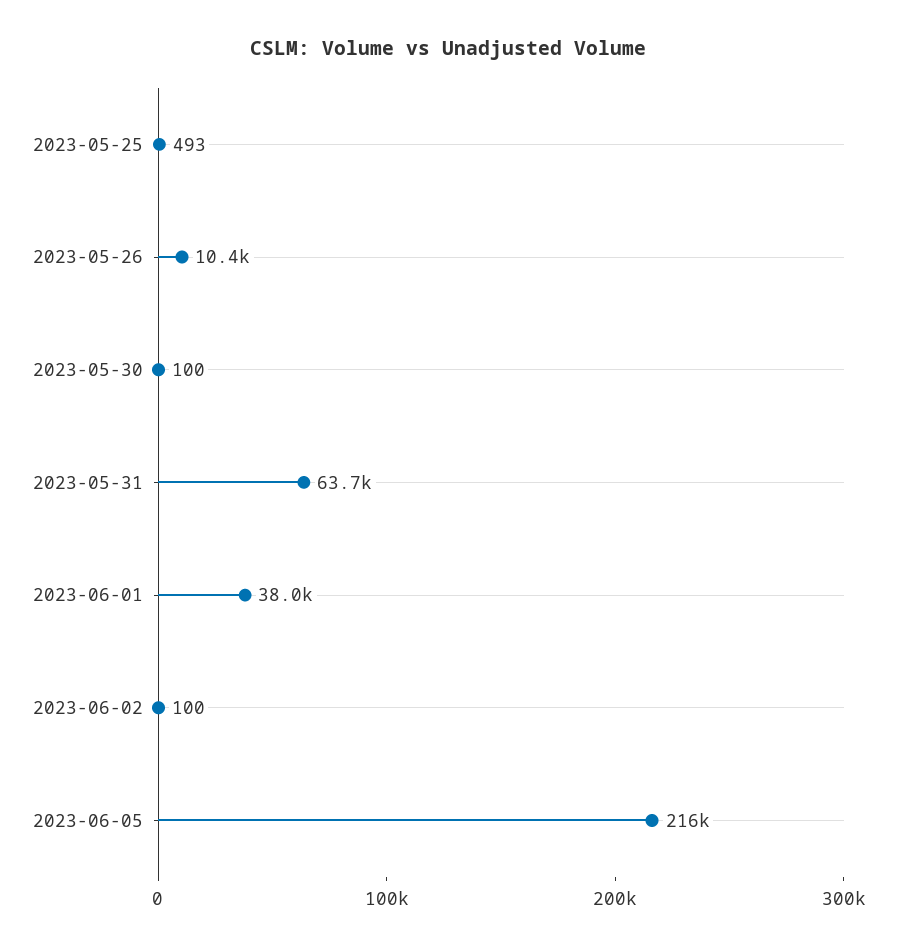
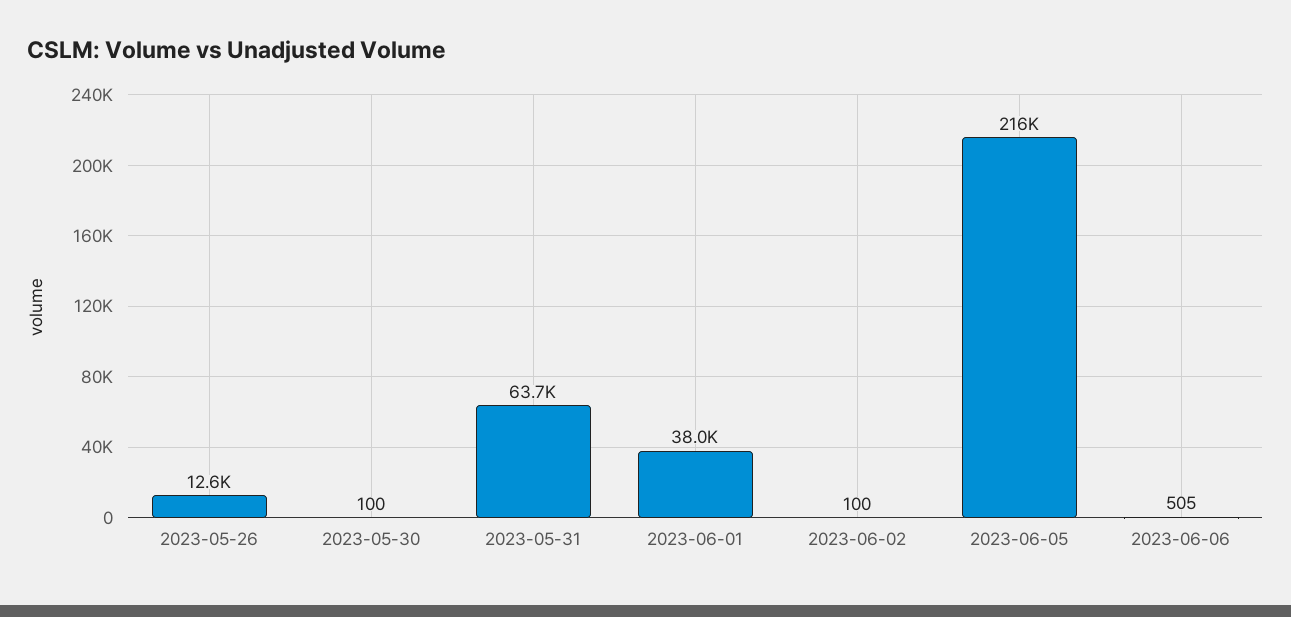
2023-05-25: 493 -> none
2023-05-26: 10400 -> 12600
2023-06-06: none -> 505

